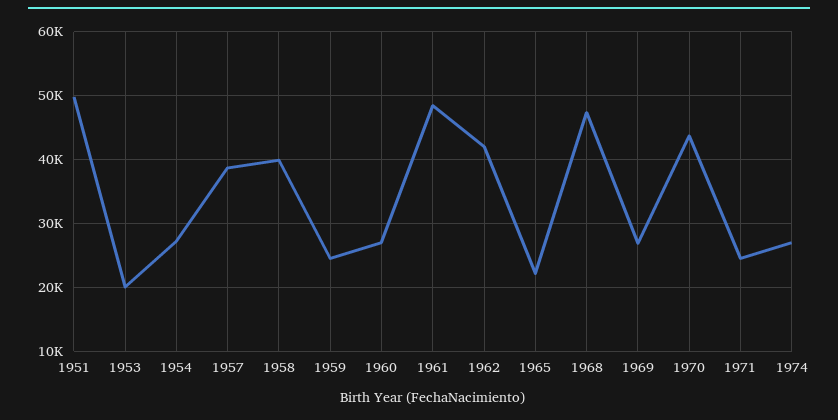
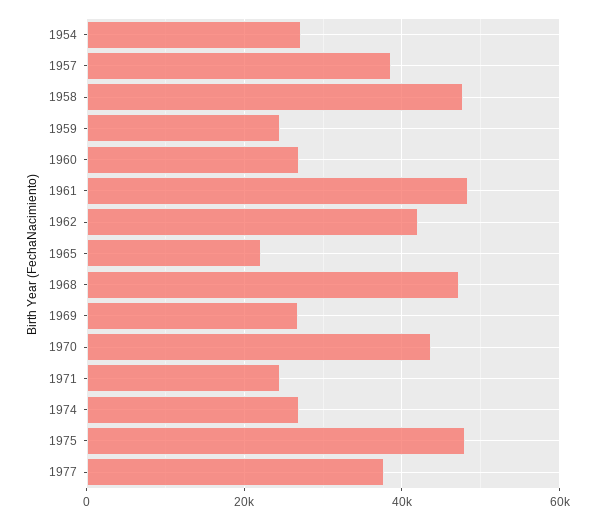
1951: 50000 -> none
1953: 20000 -> none
1958: 40000 -> 48000
1975: none -> 48000
1977: none -> 38000

